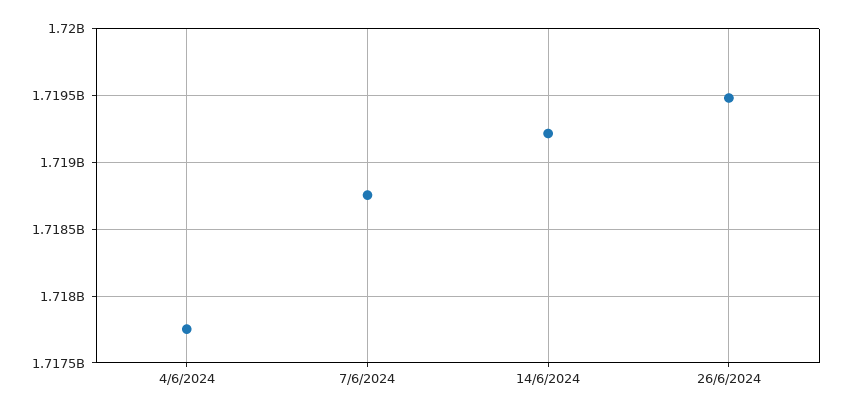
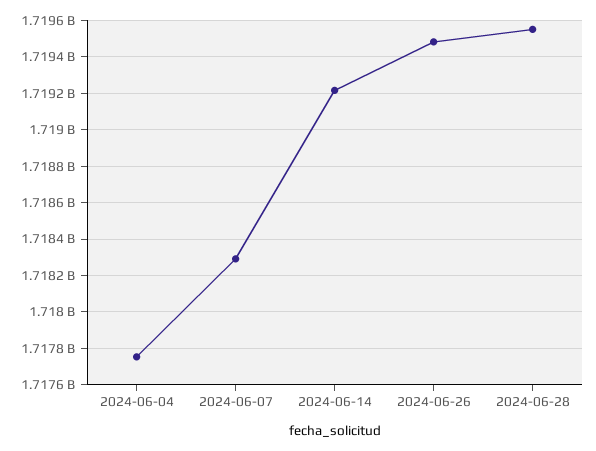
7/6/2024: 1718750000 -> 1718300000
2024-06-28: none -> 1719550000

